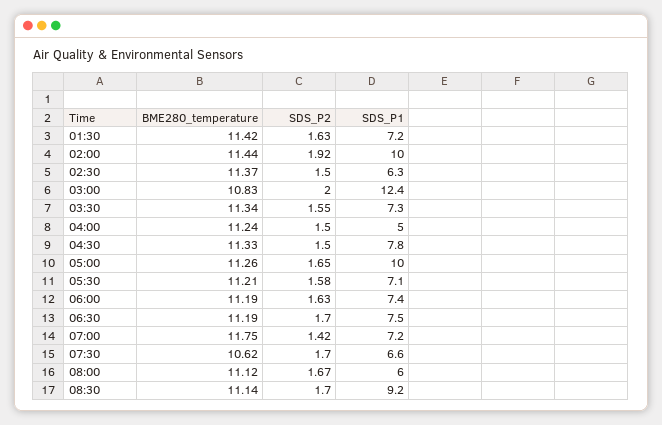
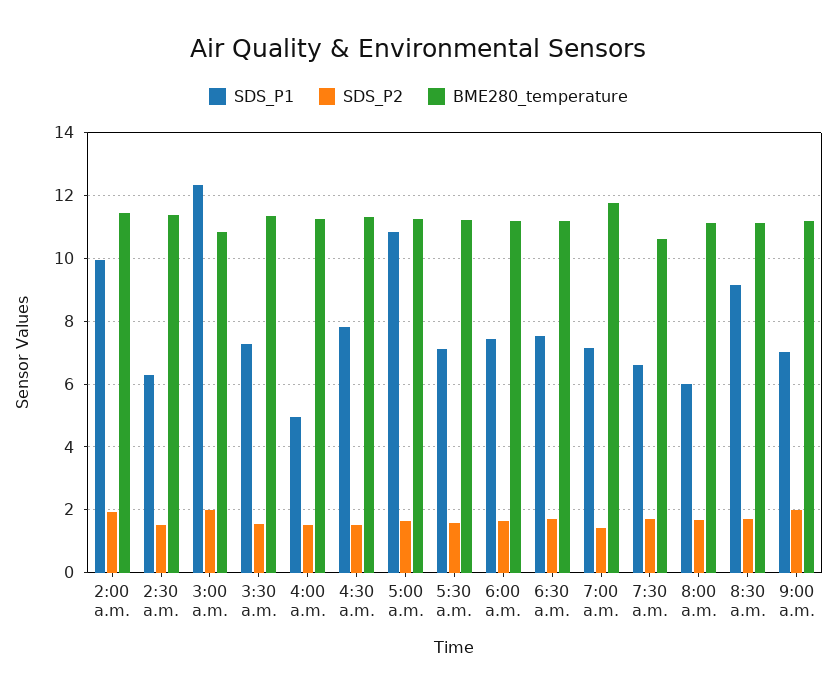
BME280_temperature, 01:30: 11.42 -> none
SDS_P2, 01:30: 1.63 -> none
SDS_P1, 01:30: 7.2 -> none
SDS_P1, 05:00: 10 -> 10.8
SDS_P1, 9:00 a.m.: none -> 7
SDS_P2, 9:00 a.m.: none -> 2
BME280_temperature, 9:00 a.m.: none -> 11.2

